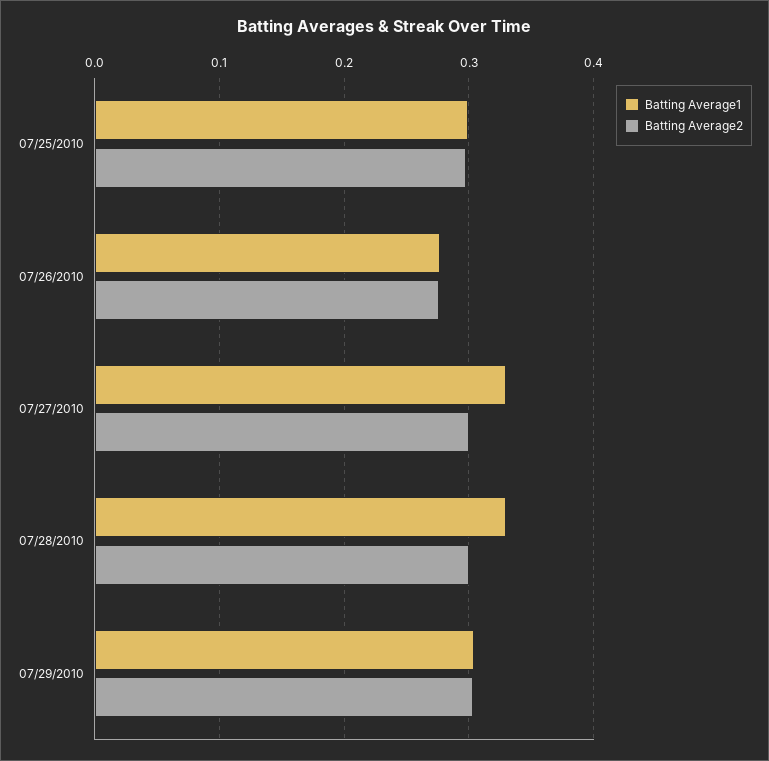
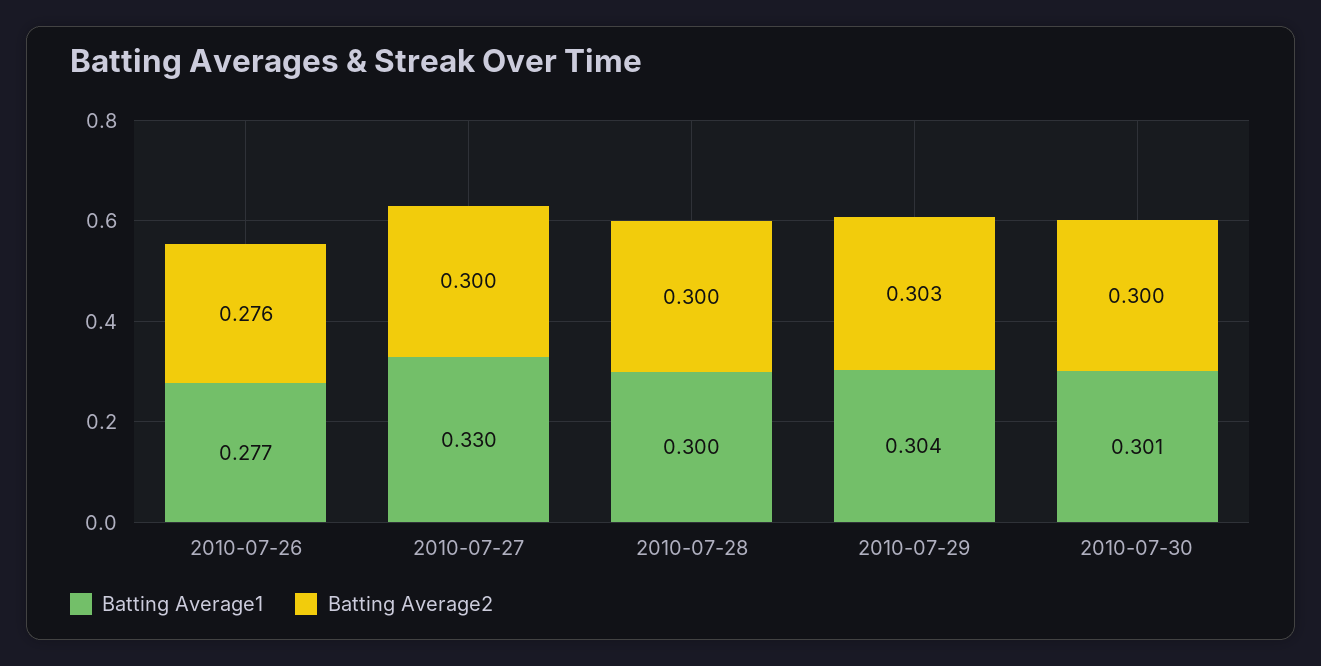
Batting Average1, 07/25/2010: 0.3 -> none
Batting Average2, 07/25/2010: 0.3 -> none
Batting Average1, 07/28/2010: 0.33 -> 0.3
Batting Average1, 2010-07-30: none -> 0.301
Batting Average2, 2010-07-30: none -> 0.3

